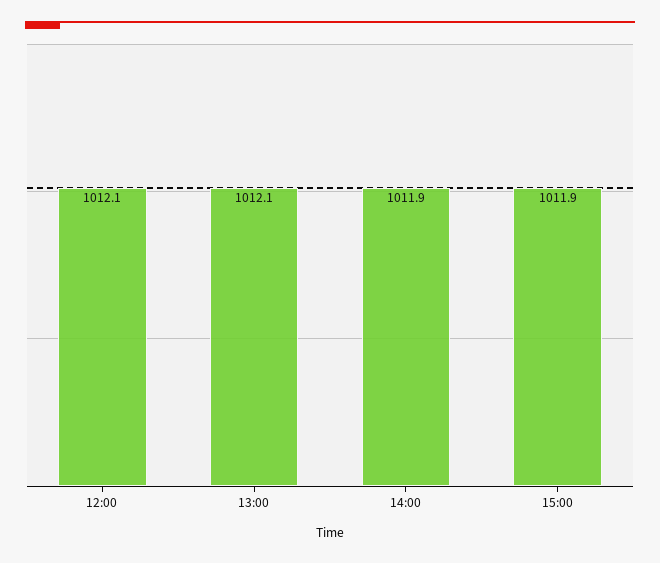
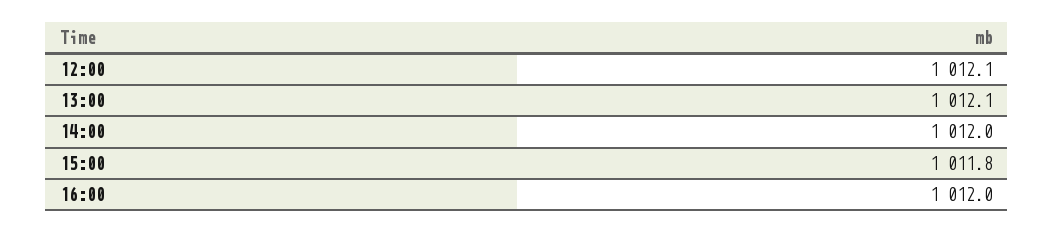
14:00: 1011.9 -> 1012
15:00: 1011.9 -> 1011.8
16:00: none -> 1012

